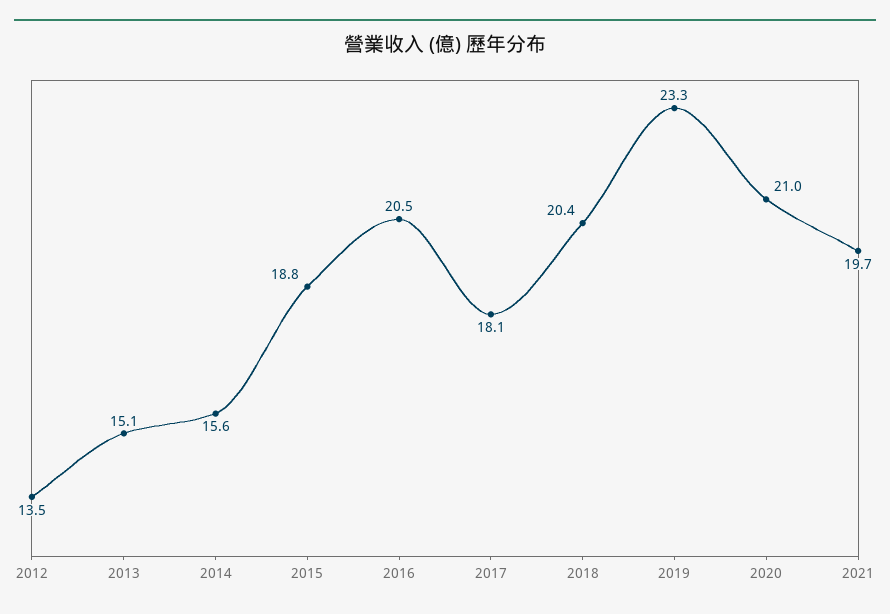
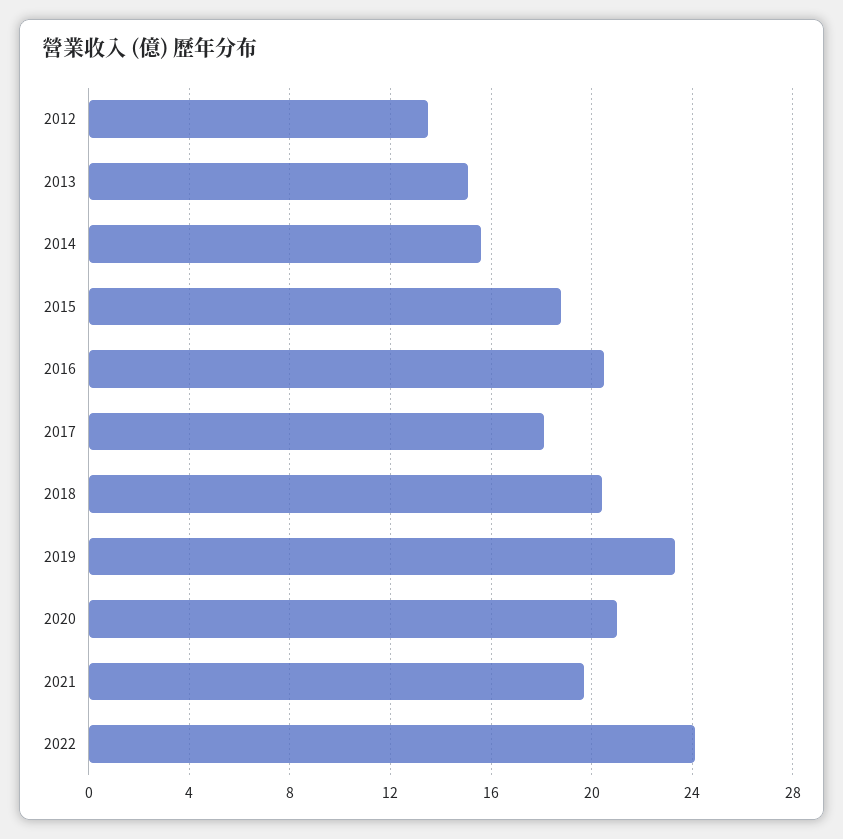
2022: none -> 24

